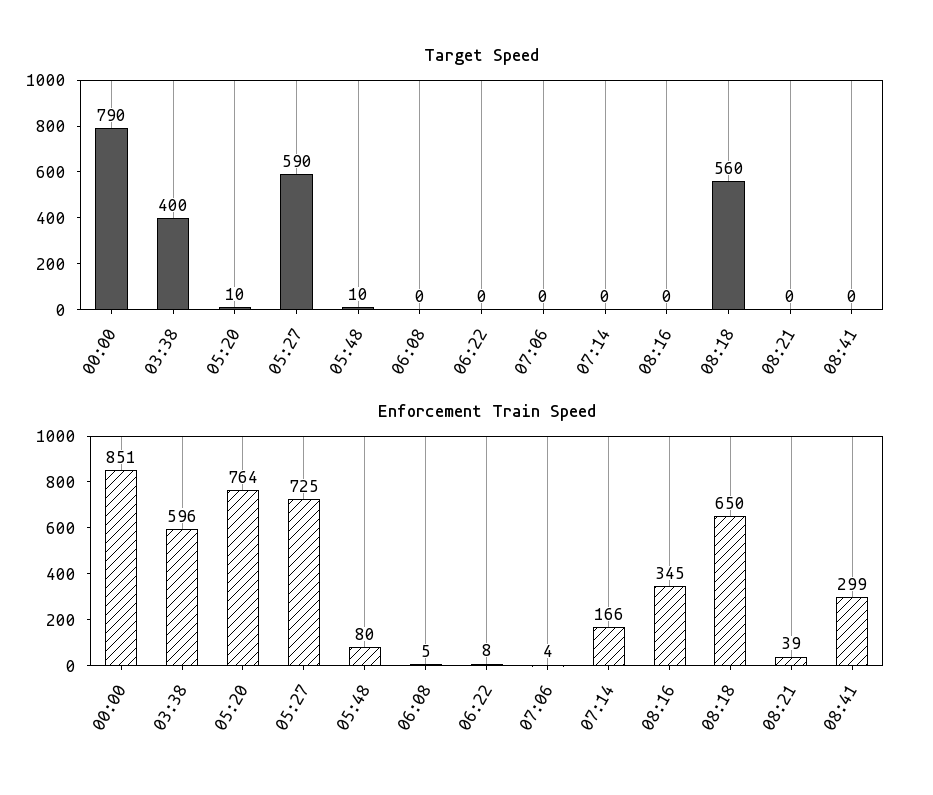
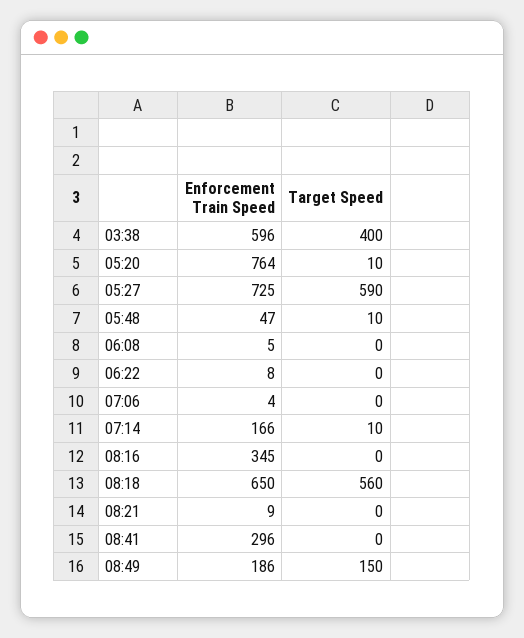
Target Speed, 00:00: 790 -> none
Target Speed, 07:14: 0 -> 10
Enforcement Train Speed, 00:00: 851 -> none
Enforcement Train Speed, 05:48: 80 -> 47
Enforcement Train Speed, 08:21: 39 -> 9
Enforcement Train Speed, 08:41: 299 -> 296
Enforcement Train Speed, 08:49: none -> 186
Target Speed, 08:49: none -> 150

